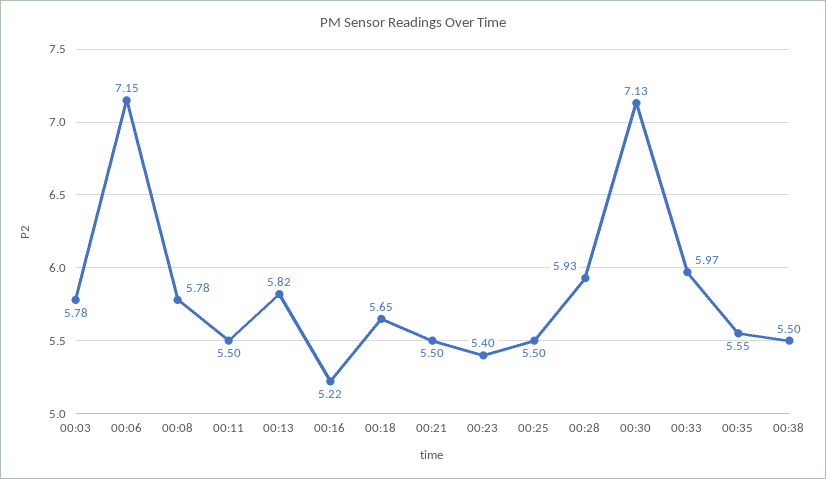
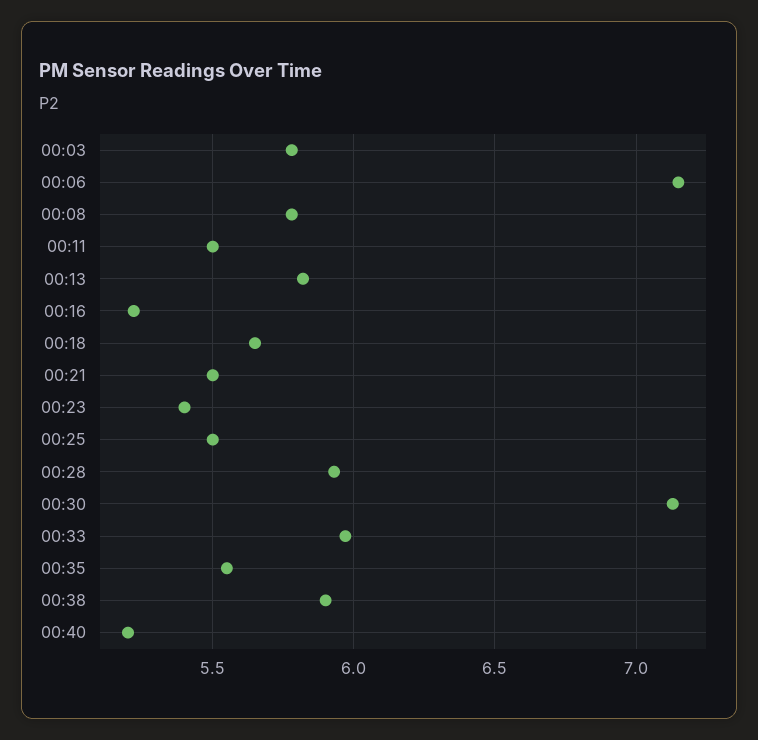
00:38: 5.5 -> 5.9
00:40: none -> 5.2

